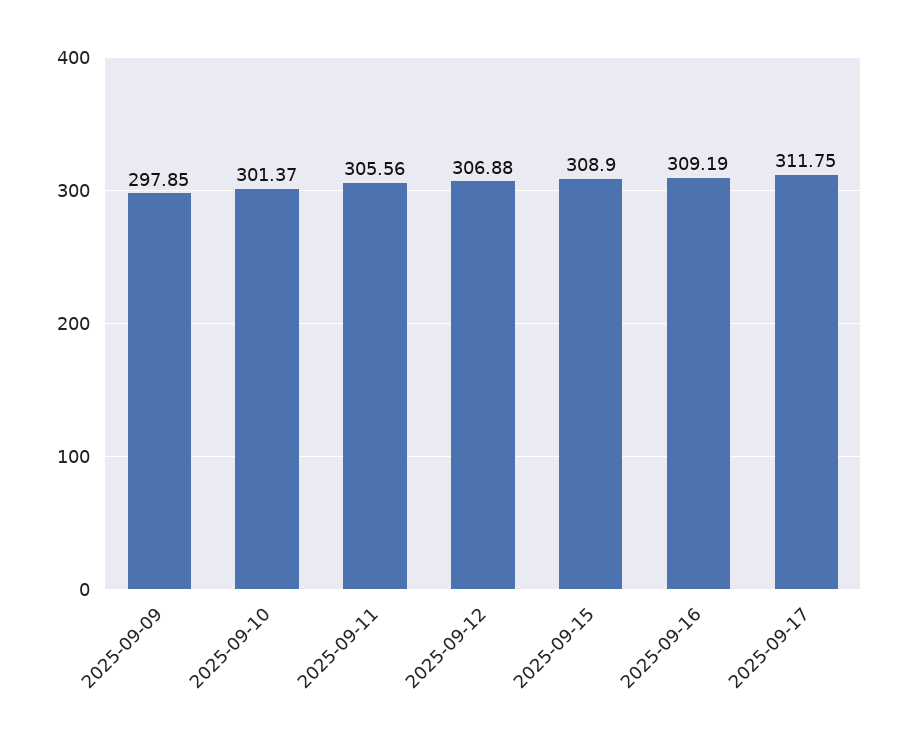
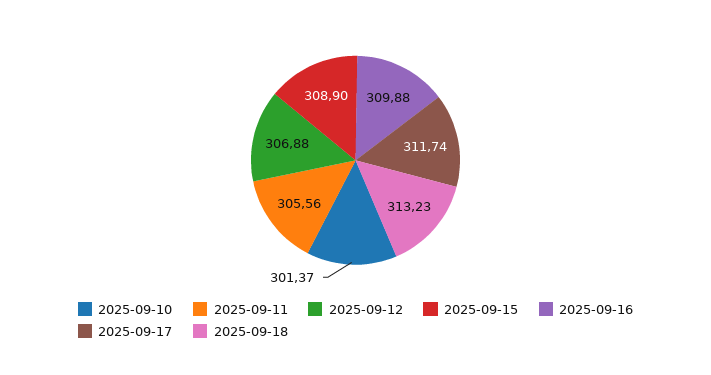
2025-09-09: 297.85 -> none
2025-09-16: 309.19 -> 309.88
2025-09-17: 311.75 -> 311.74
2025-09-18: none -> 313.23

